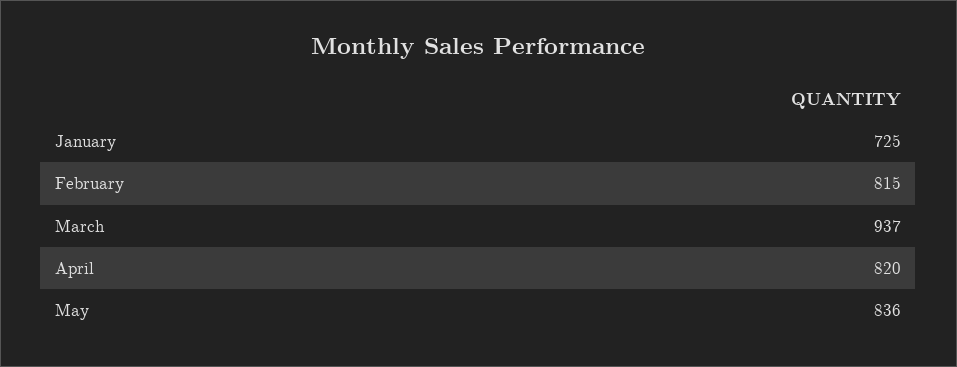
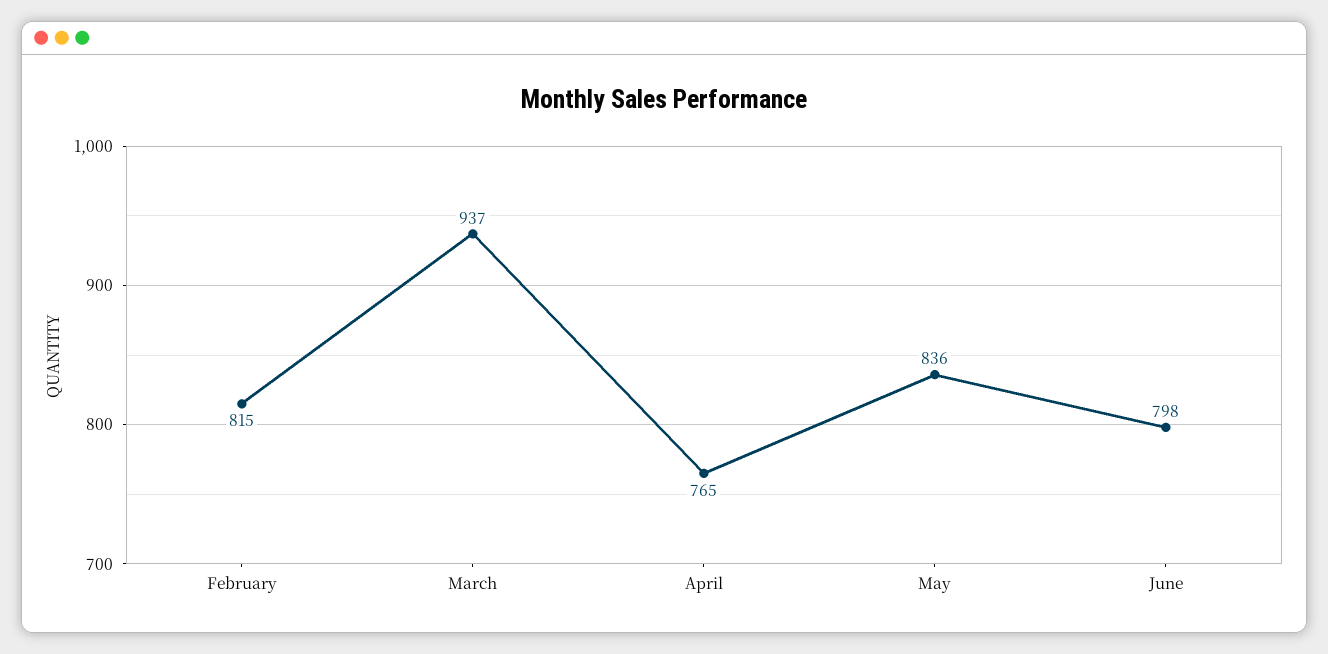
January: 725 -> none
April: 820 -> 765
June: none -> 798

